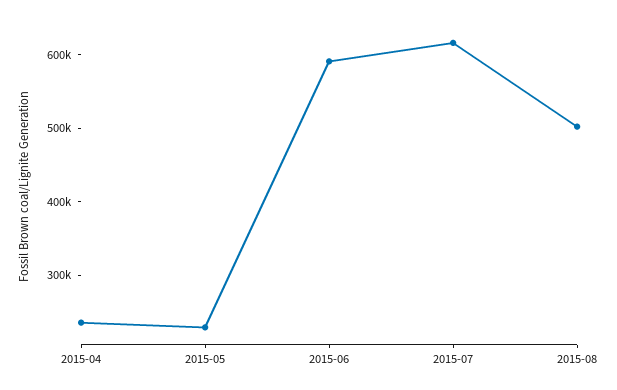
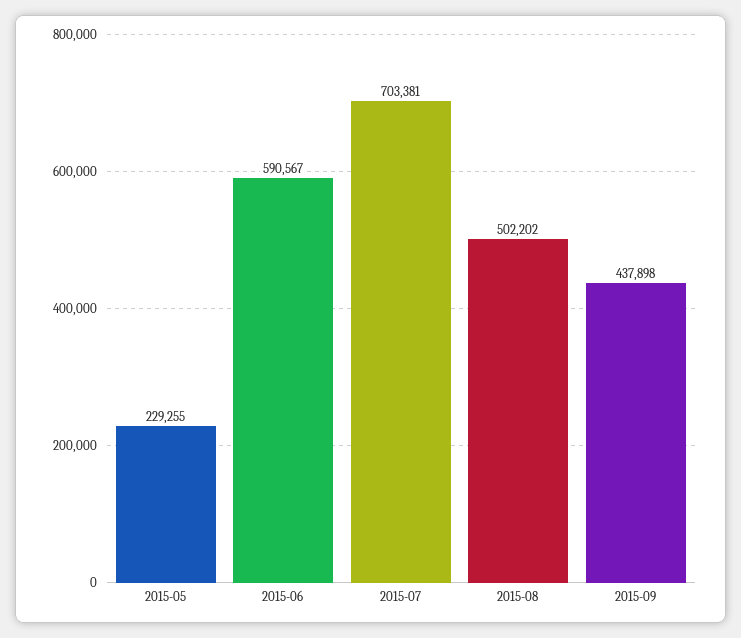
2015-04: 240000 -> none
2015-07: 620000 -> 703381
2015-09: none -> 437898

